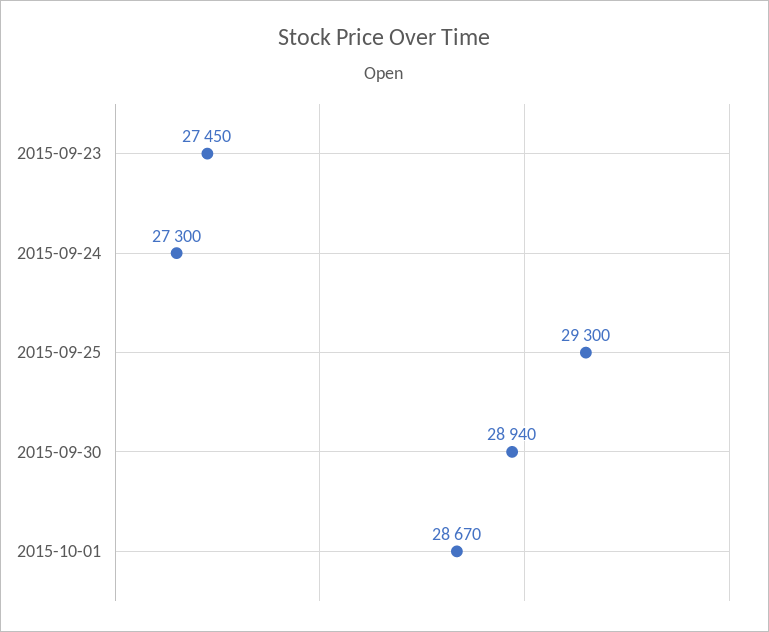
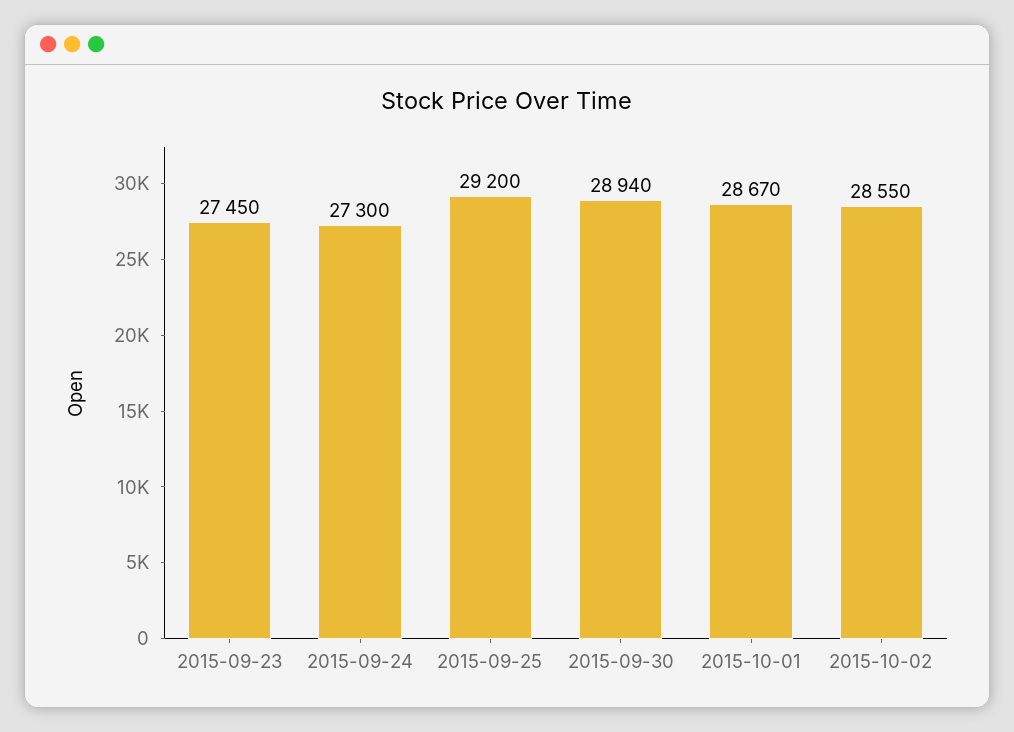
2015-09-25: 29300 -> 29200
2015-10-02: none -> 28550

